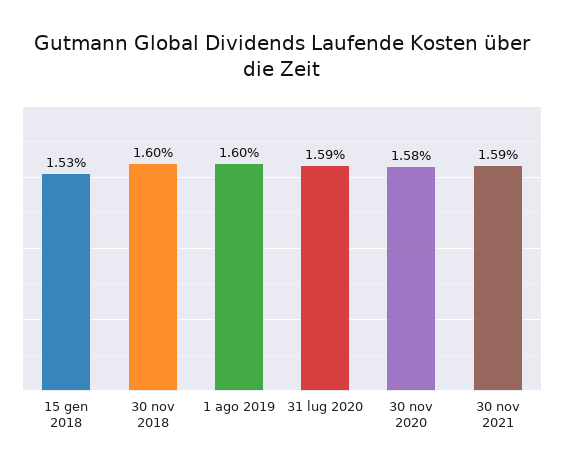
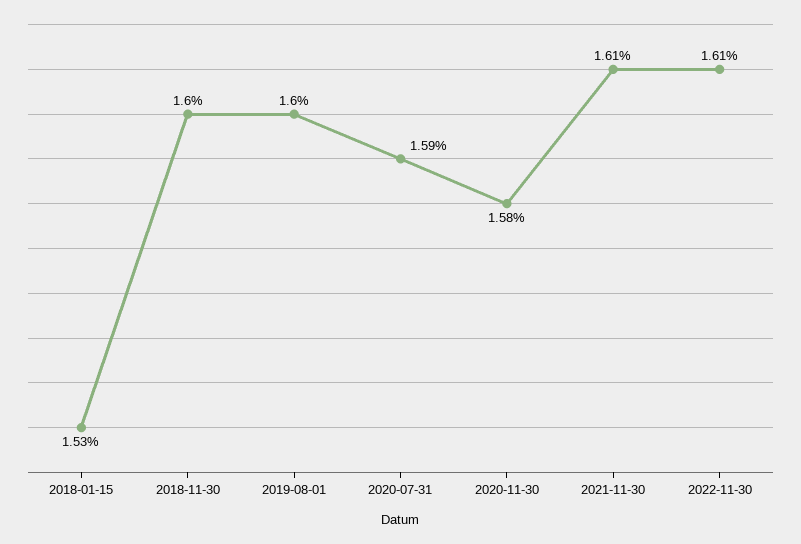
30 nov 2021: 1.59 -> 1.61
2022-11-30: none -> 1.61

